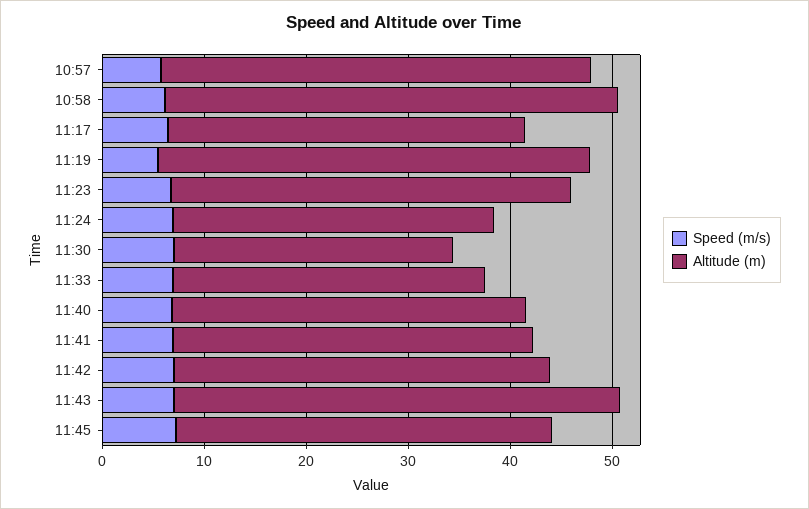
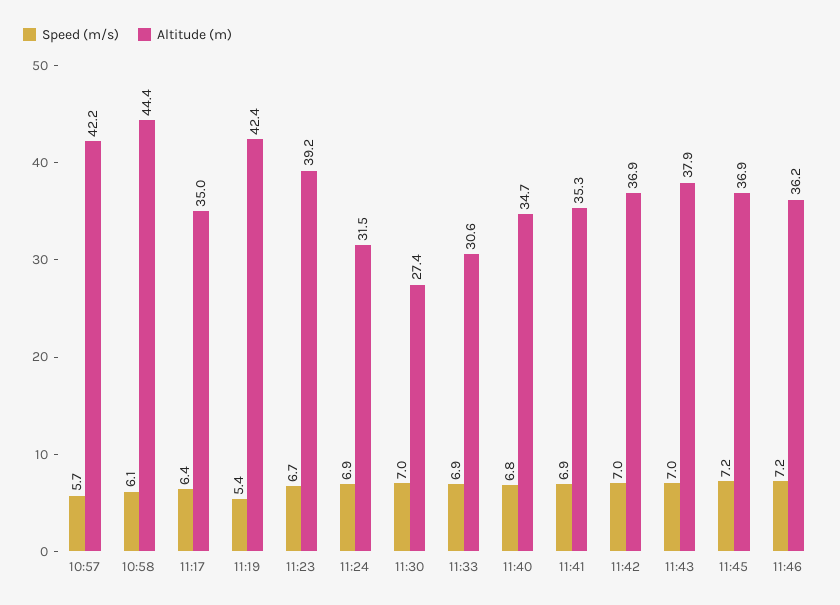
Altitude (m), 11:43: 44 -> 37.9
Speed (m/s), 11:46: none -> 7.2
Altitude (m), 11:46: none -> 36.2

